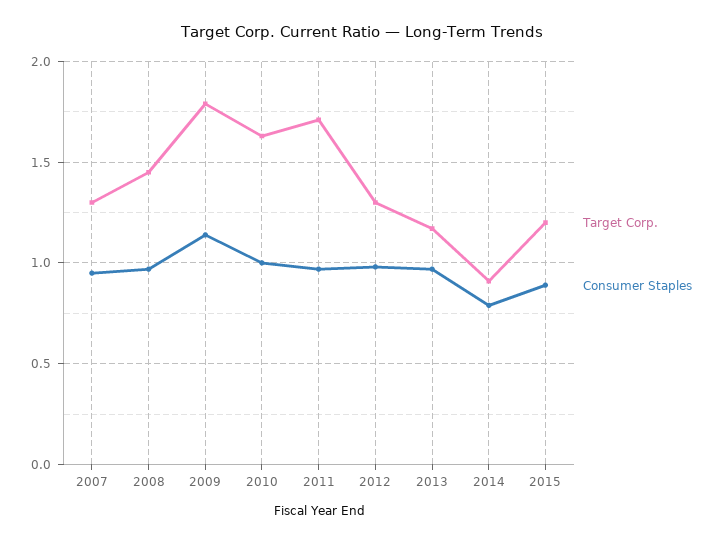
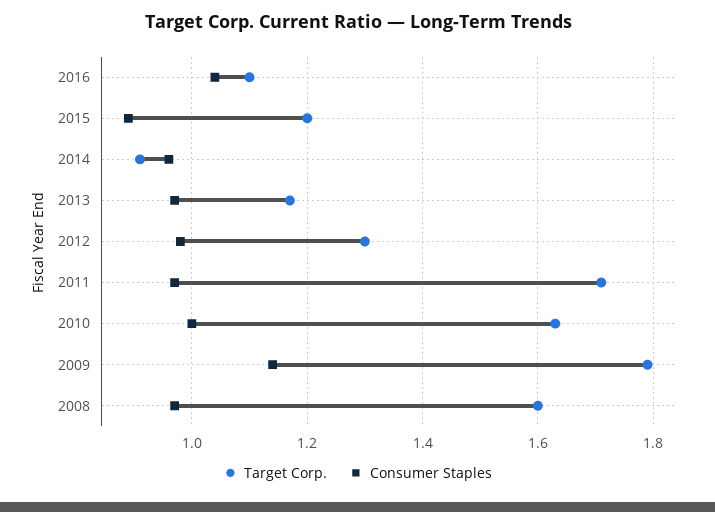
Target Corp., 2007: 1.3 -> none
Consumer Staples, 2007: 0.95 -> none
Target Corp., 2008: 1.45 -> 1.6
Consumer Staples, 2014: 0.8 -> 0.95
Target Corp., 2016: none -> 1.1
Consumer Staples, 2016: none -> 1.05

